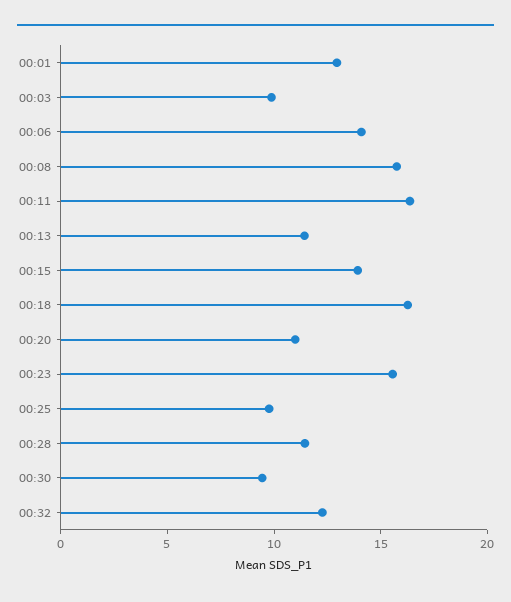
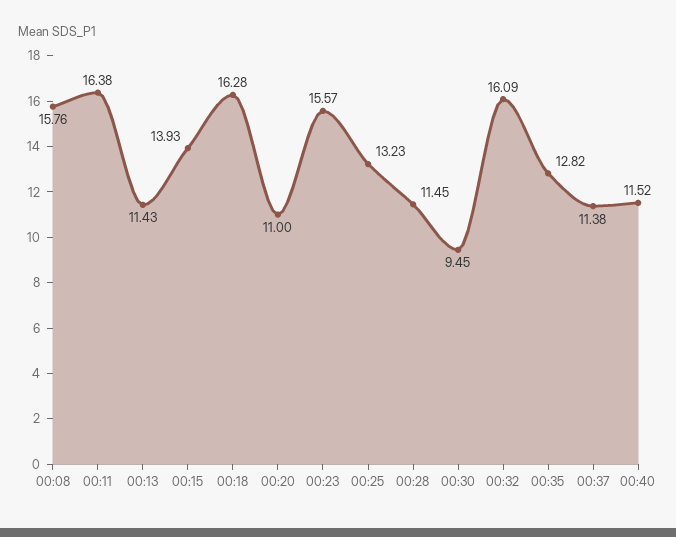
00:01: 13 -> none
00:03: 10 -> none
00:06: 14 -> none
00:25: 10 -> 13.23
00:32: 12 -> 16.09
00:35: none -> 12.82
00:37: none -> 11.38
00:40: none -> 11.52

